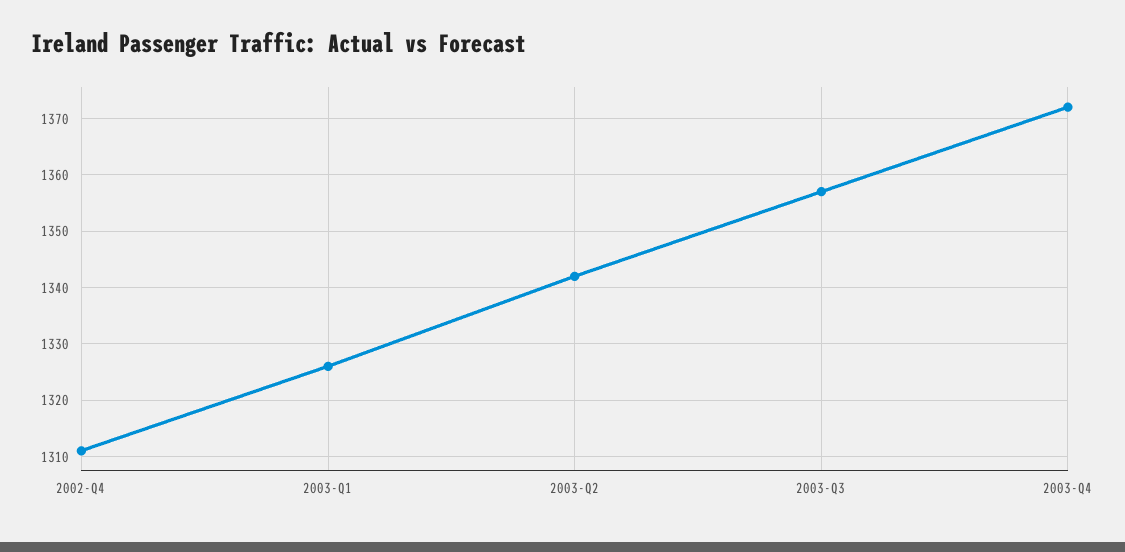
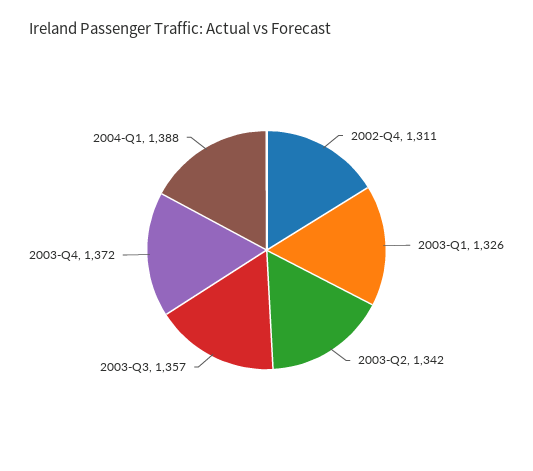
2004-Q1: none -> 1388

